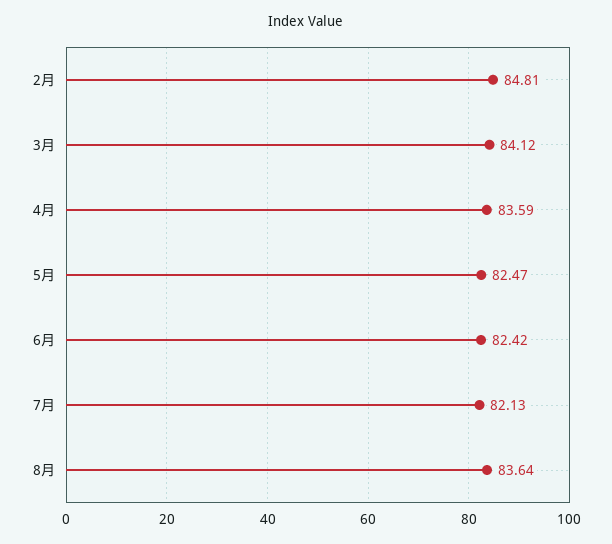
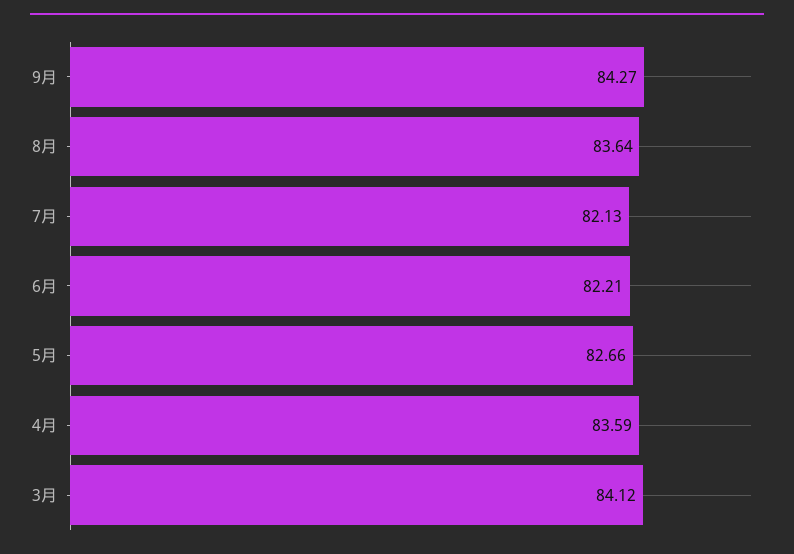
2月: 84.81 -> none
5月: 82.47 -> 82.66
6月: 82.42 -> 82.21
9月: none -> 84.27

